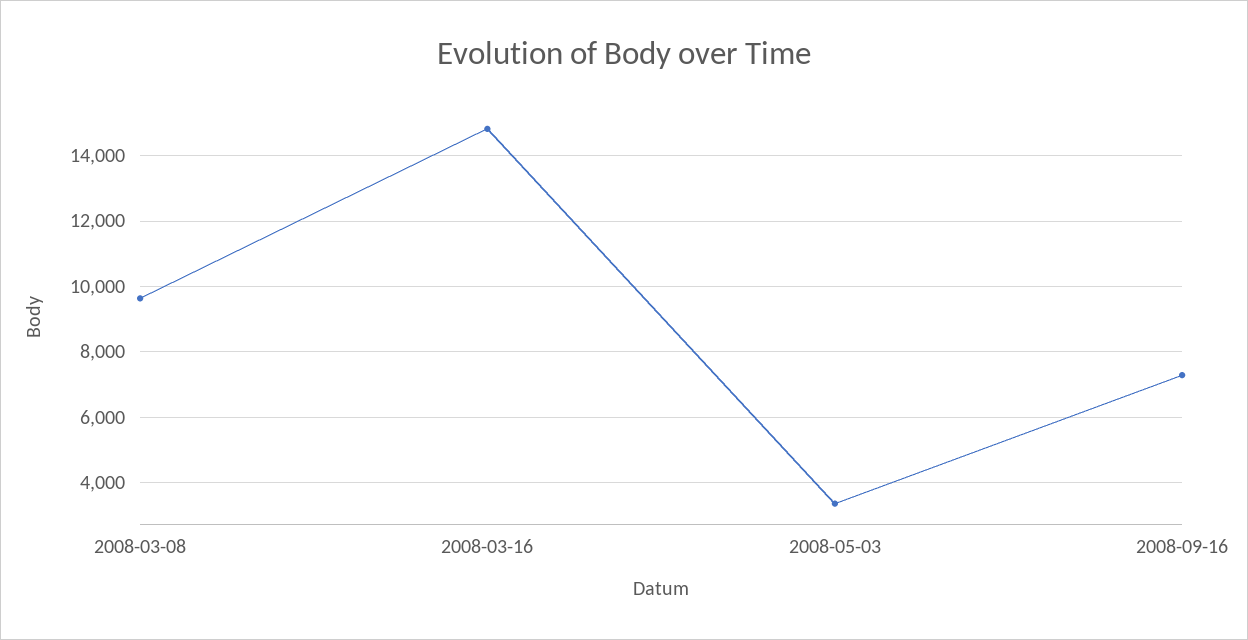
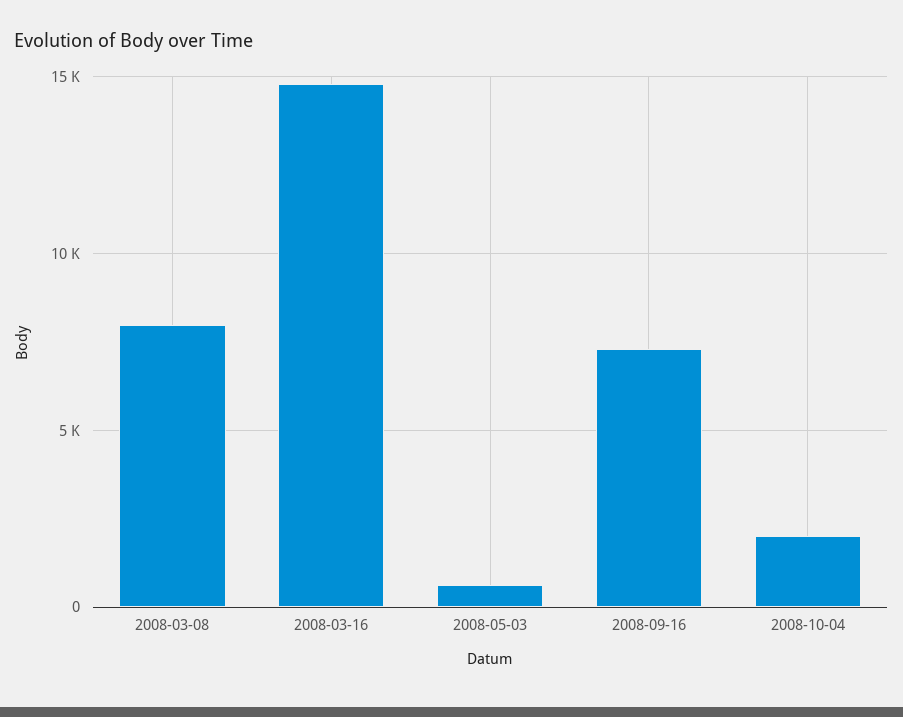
2008-03-08: 9600 -> 8000
2008-05-03: 3400 -> 500
2008-10-04: none -> 2000

